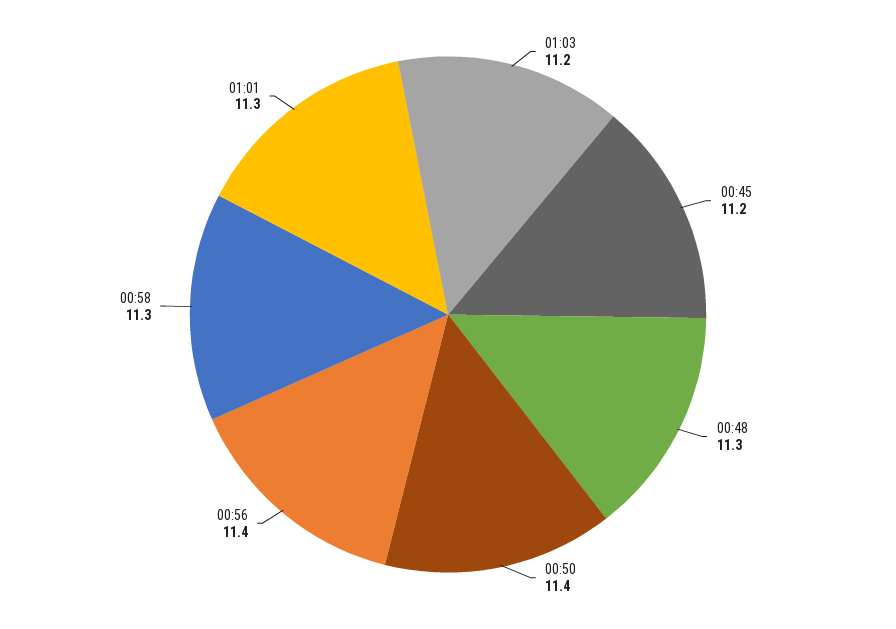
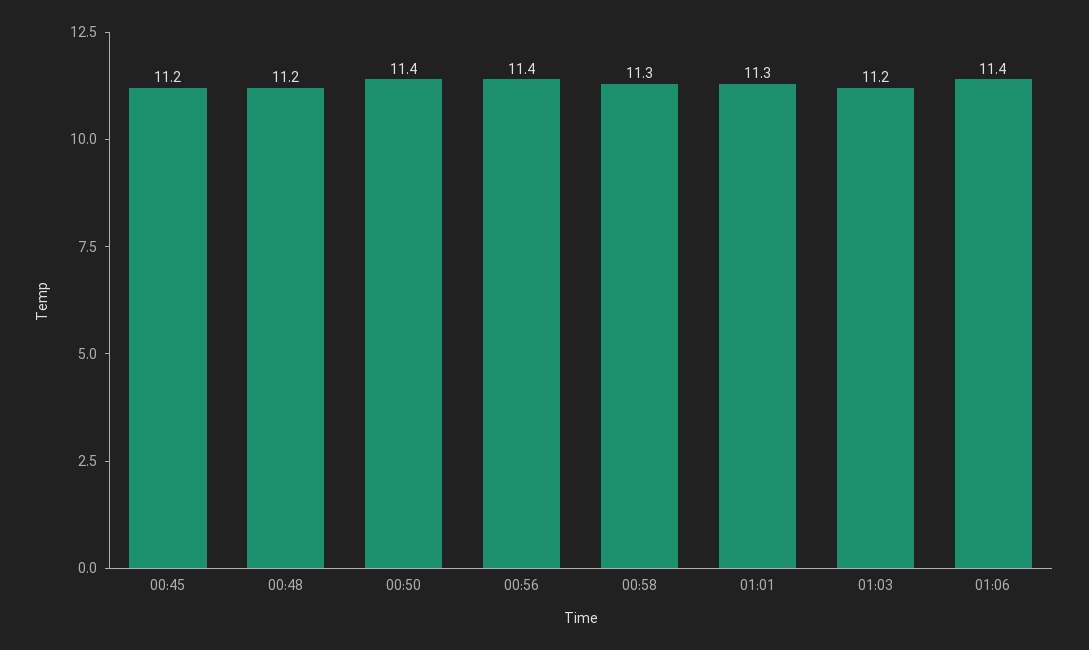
00:48: 11.3 -> 11.2
01:06: none -> 11.4

